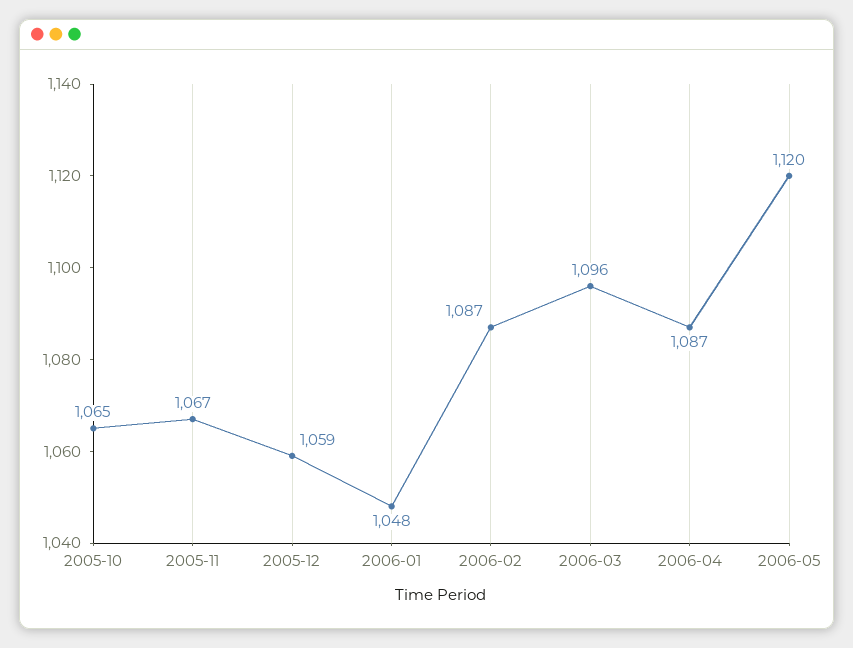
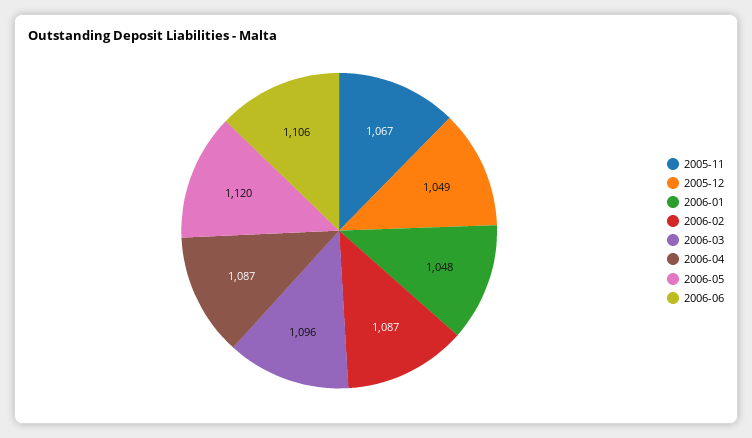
2005-10: 1065 -> none
2005-12: 1059 -> 1049
2006-06: none -> 1106

